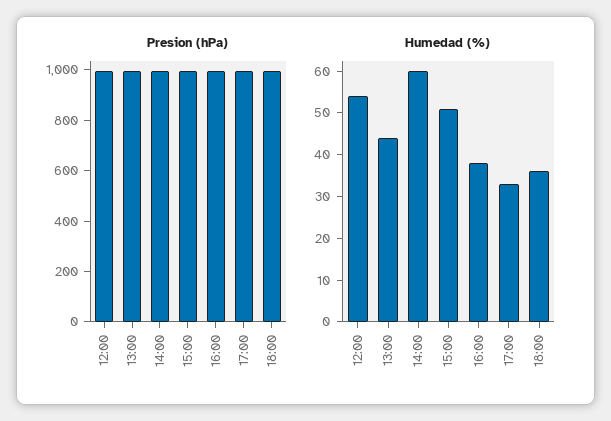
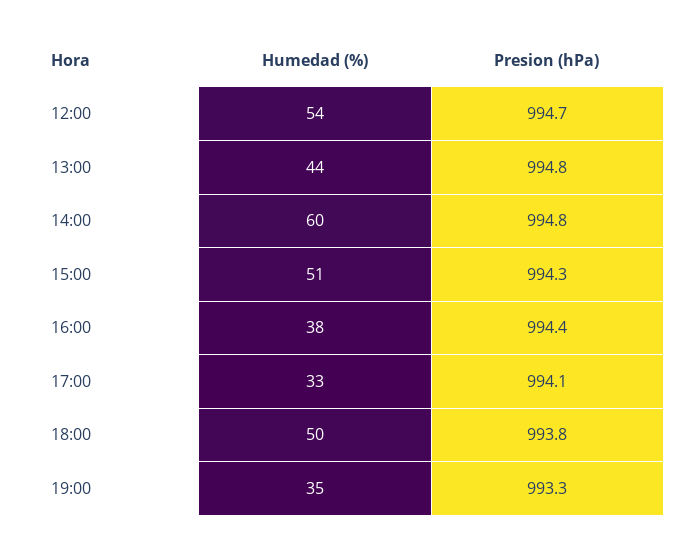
Humedad (%), 18:00: 35 -> 50
Humedad (%), 19:00: none -> 35
Presion (hPa), 19:00: none -> 993.3

